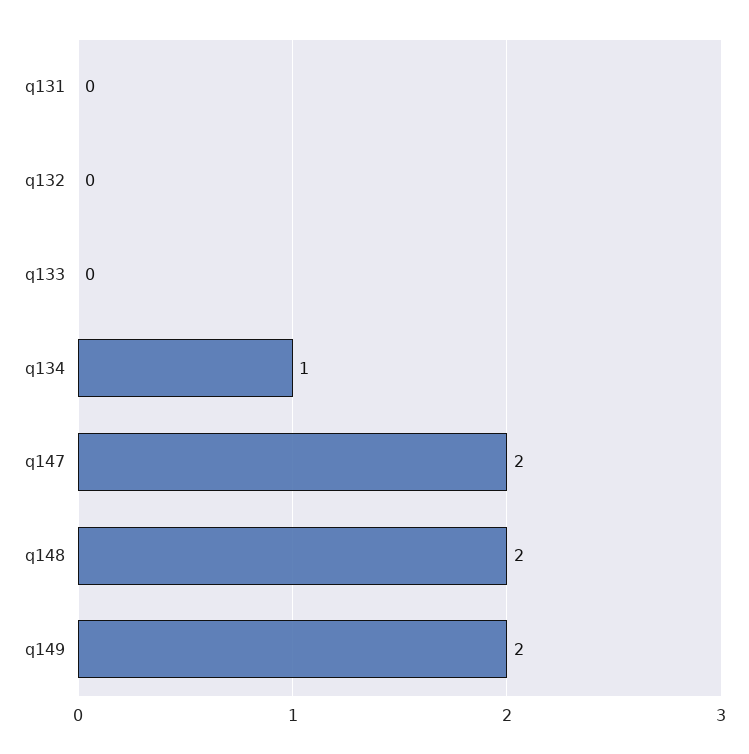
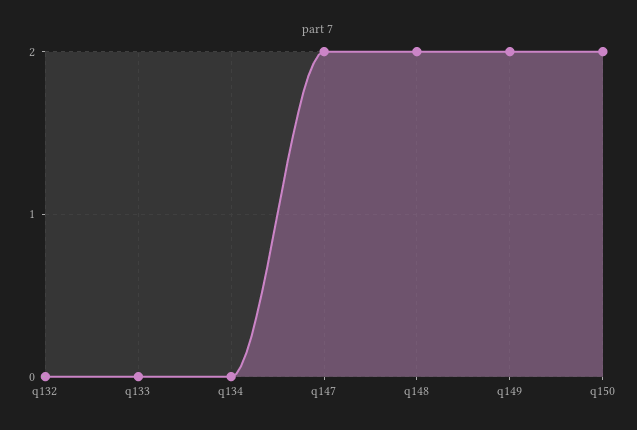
q131: 0 -> none
q134: 1 -> 0
q150: none -> 2

